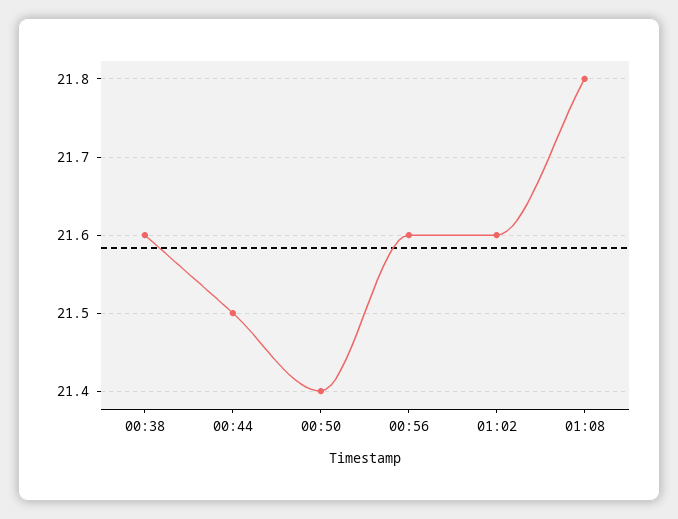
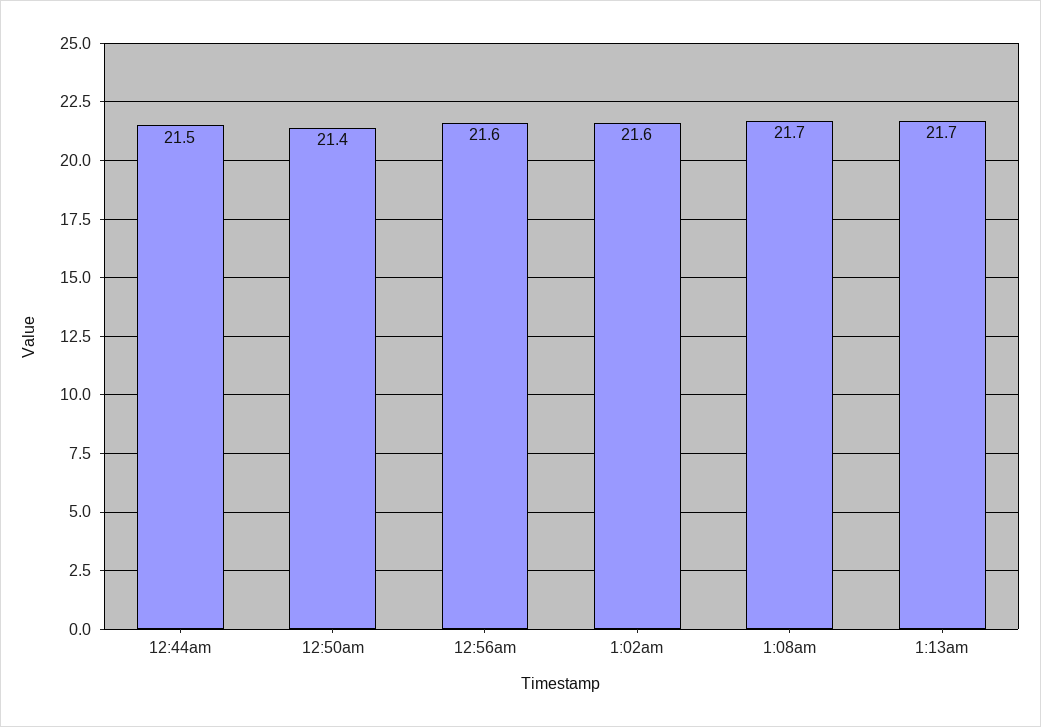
00:38: 21.6 -> none
01:08: 21.8 -> 21.7
1:13am: none -> 21.7

